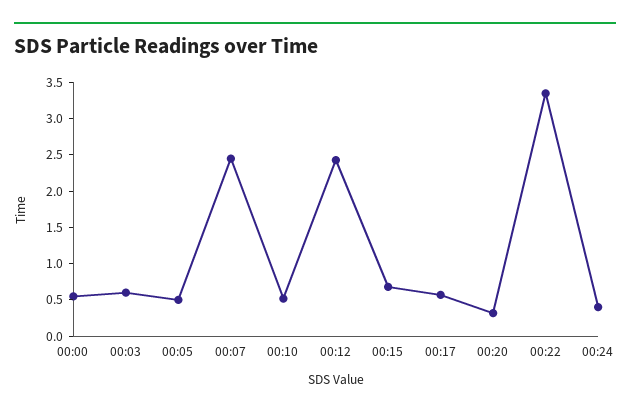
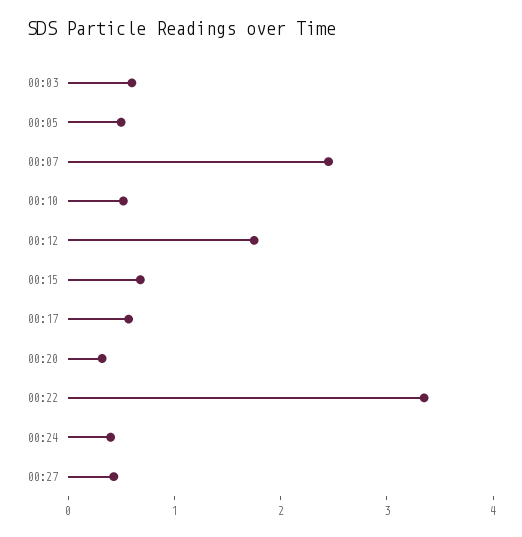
00:00: 0.5 -> none
00:12: 2.5 -> 1.8
00:27: none -> 0.4

